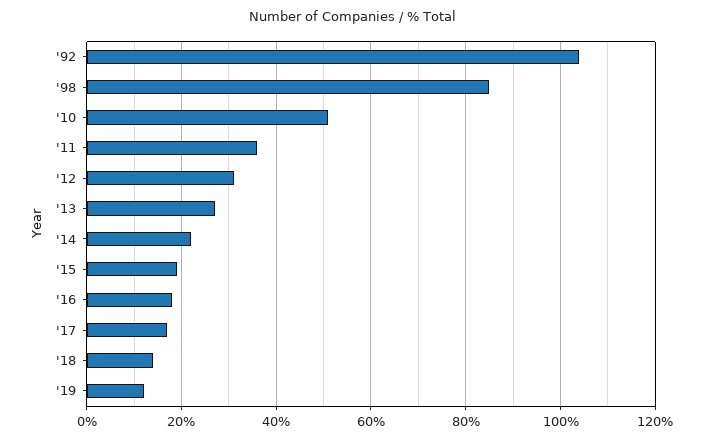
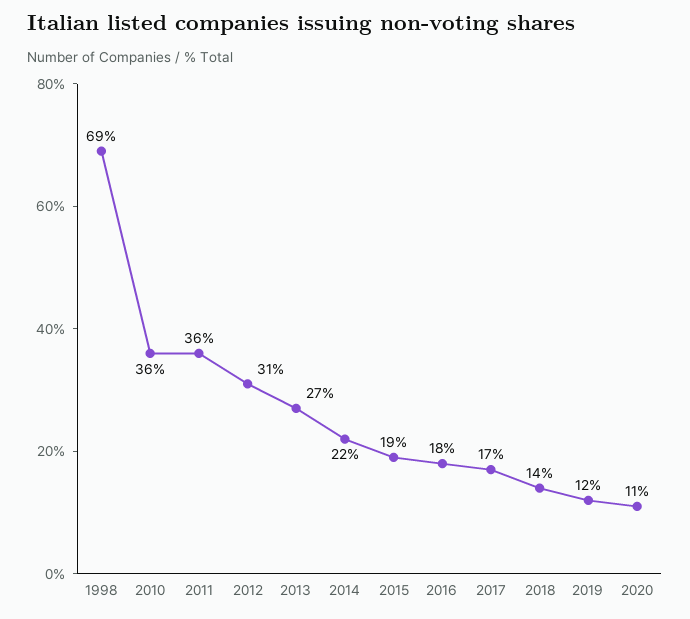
'92: 105 -> none
'98: 85 -> 69
'10: 50 -> 36
2020: none -> 11

